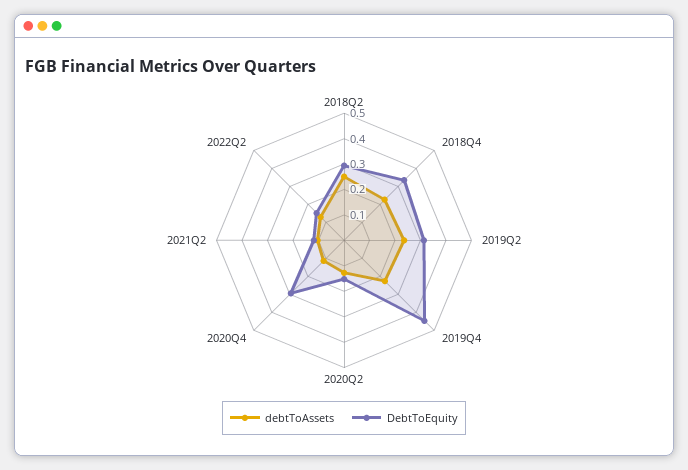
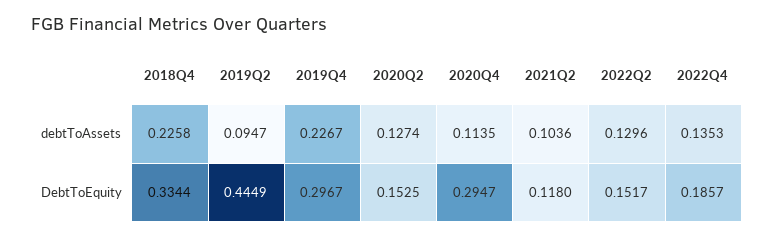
debtToAssets, 2018Q2: 0.25 -> none
DebtToEquity, 2018Q2: 0.3 -> none
debtToAssets, 2019Q2: 0.25 -> 0.0947
DebtToEquity, 2019Q2: 0.3 -> 0.4449
DebtToEquity, 2019Q4: 0.45 -> 0.2967
debtToAssets, 2022Q4: none -> 0.1353
DebtToEquity, 2022Q4: none -> 0.1857

